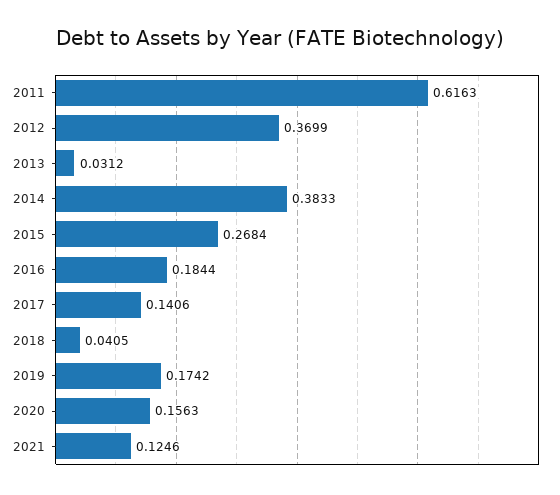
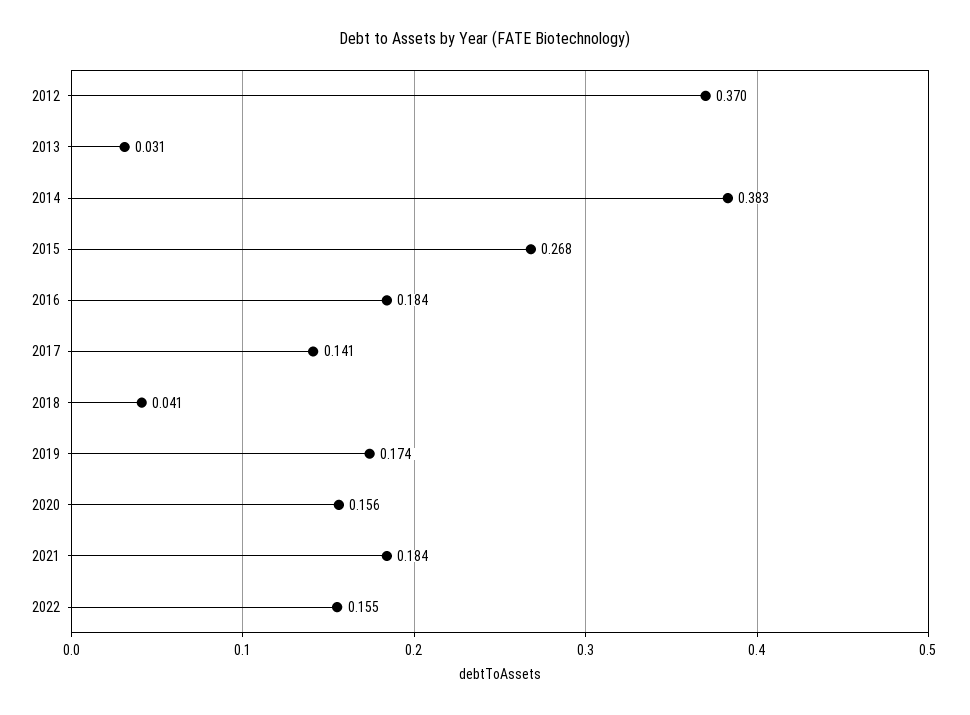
2011: 0.6163 -> none
2021: 0.1246 -> 0.184
2022: none -> 0.155

